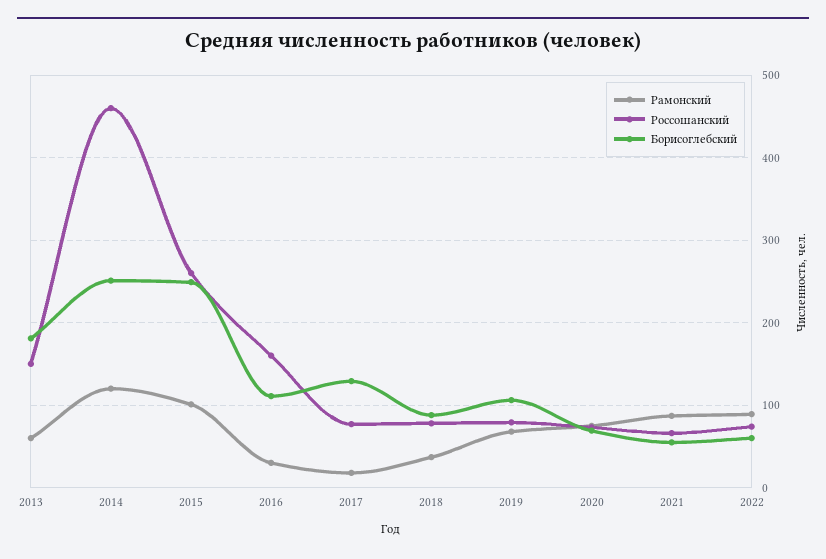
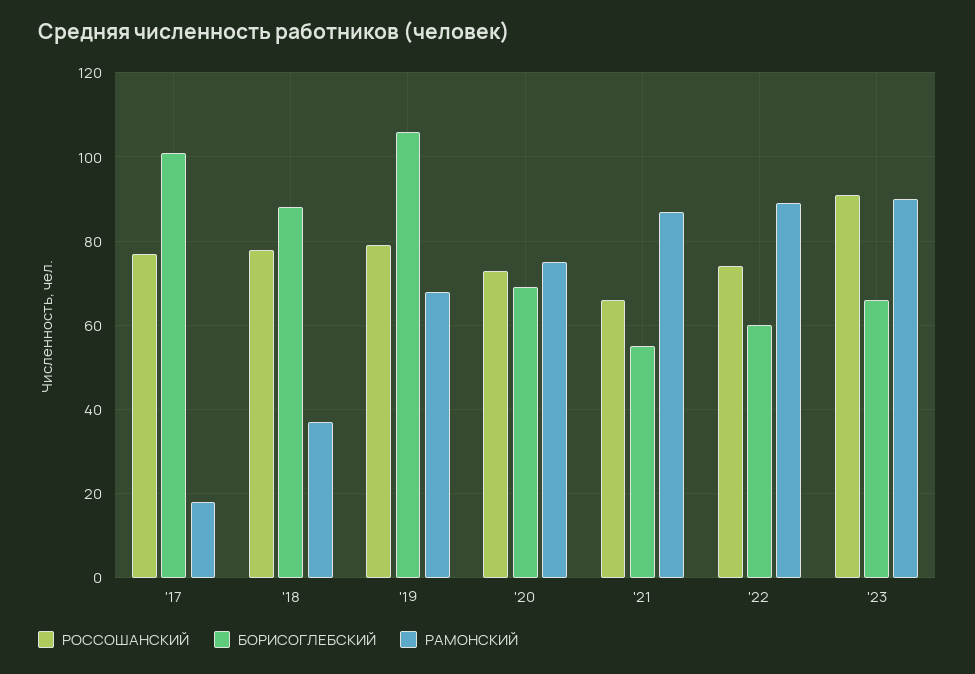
Рамонский, 2013: 60 -> none
Россошанский, 2013: 150 -> none
Борисоглебский, 2013: 180 -> none
Рамонский, 2014: 120 -> none
Россошанский, 2014: 460 -> none
Борисоглебский, 2014: 250 -> none
Рамонский, 2015: 100 -> none
Россошанский, 2015: 260 -> none
Борисоглебский, 2015: 250 -> none
Рамонский, 2016: 30 -> none
Россошанский, 2016: 160 -> none
Борисоглебский, 2016: 110 -> none
Борисоглебский, 2017: 130 -> 100
Россошанский, '23: none -> 90
Борисоглебский, '23: none -> 65
Рамонский, '23: none -> 90

